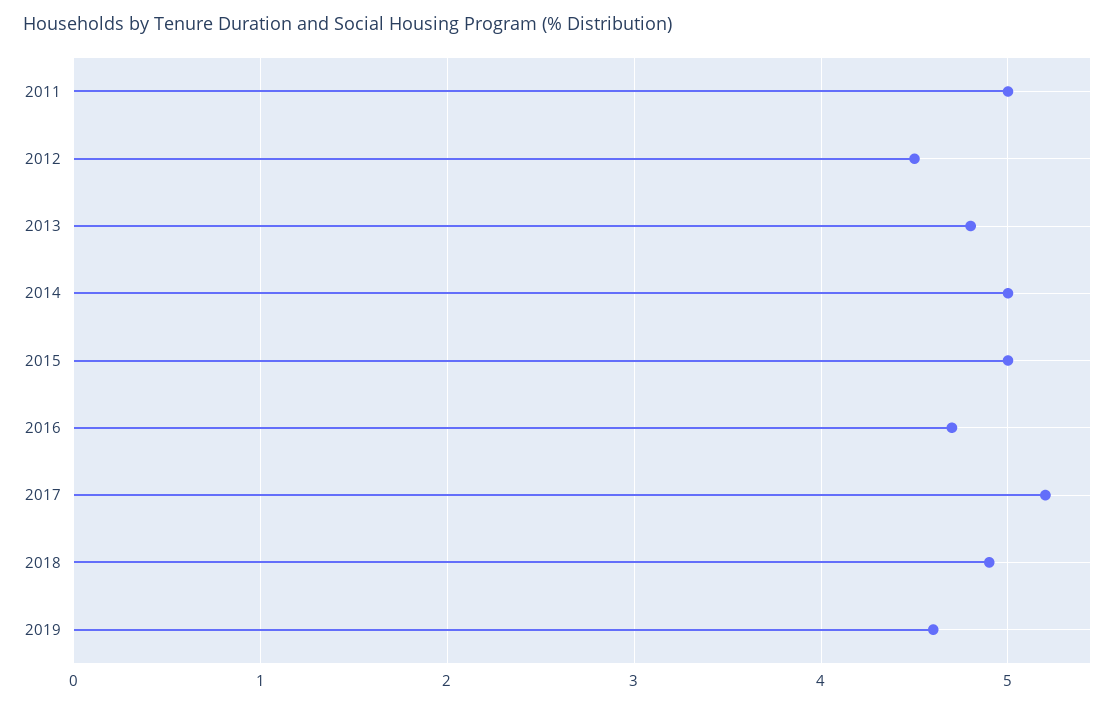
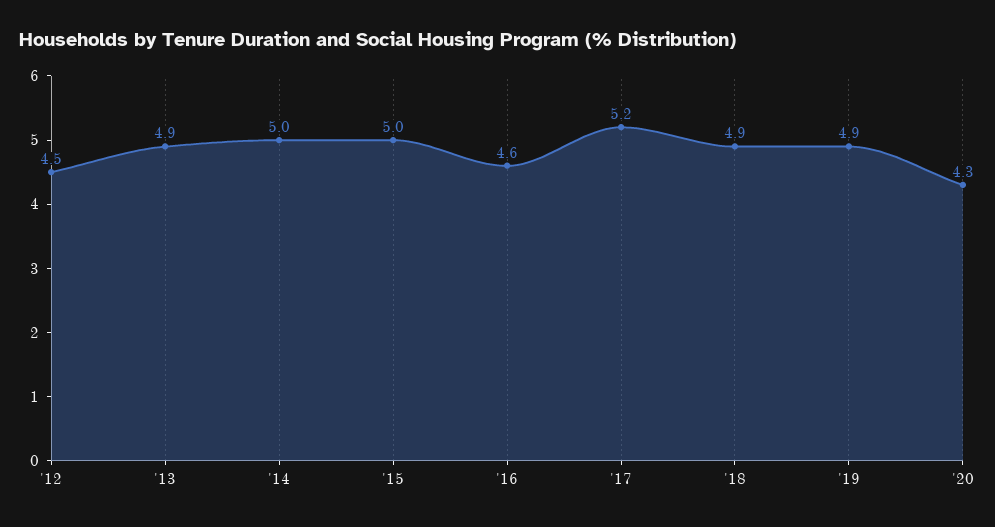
2011: 5 -> none
2013: 4.8 -> 4.9
2016: 4.7 -> 4.6
2019: 4.6 -> 4.9
'20: none -> 4.3

